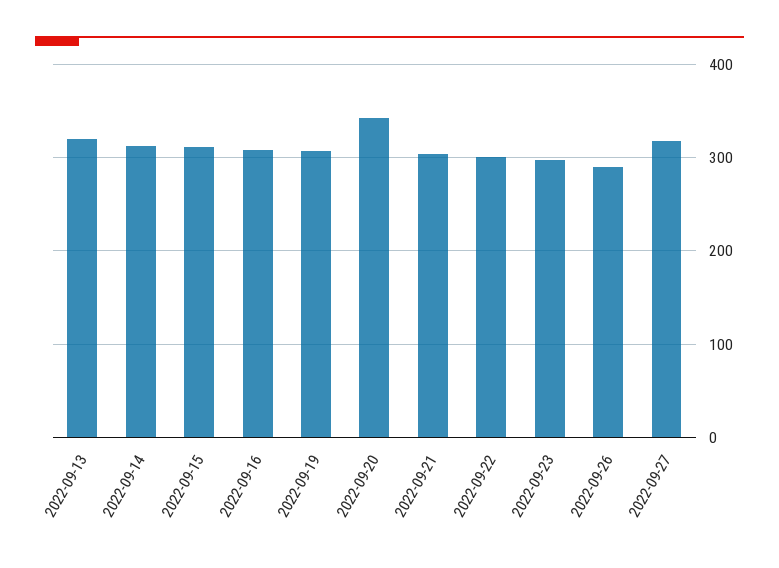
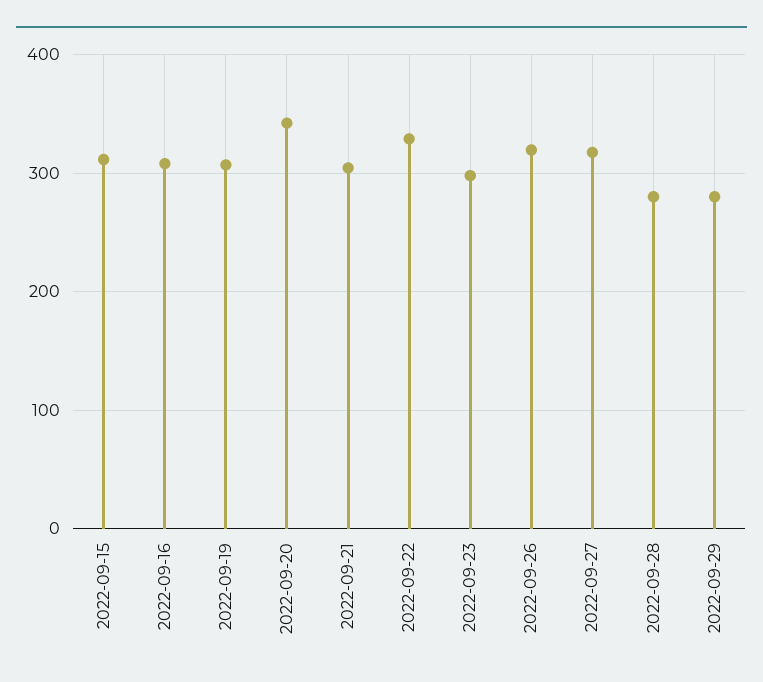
2022-09-13: 320 -> none
2022-09-14: 310 -> none
2022-09-22: 300 -> 330
2022-09-26: 290 -> 320
2022-09-28: none -> 280
2022-09-29: none -> 280

